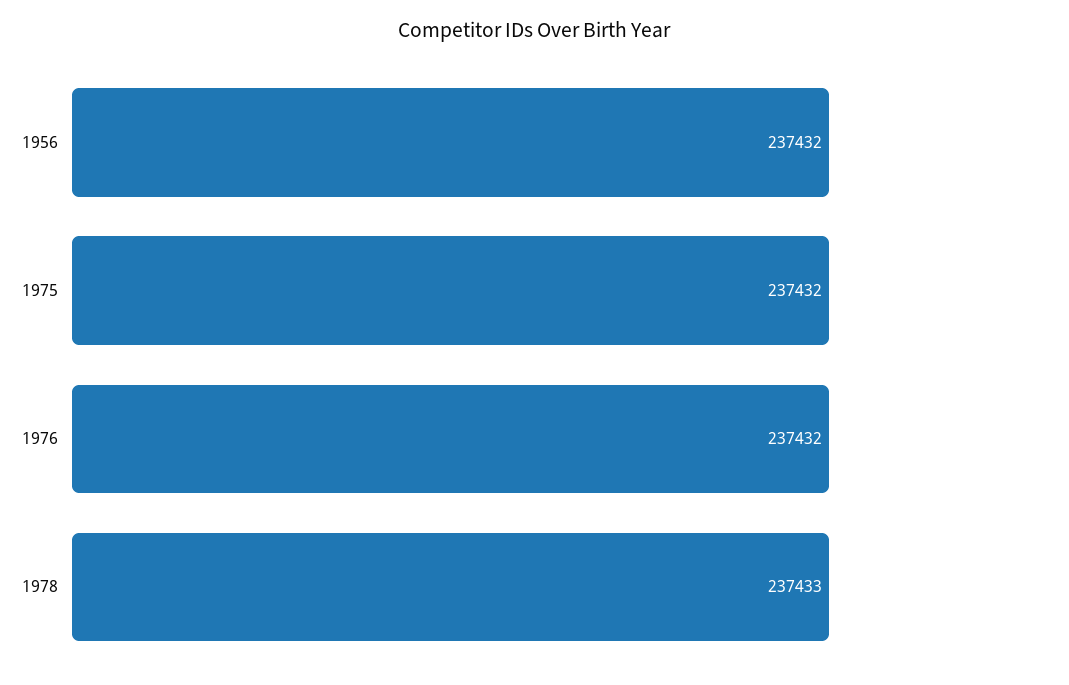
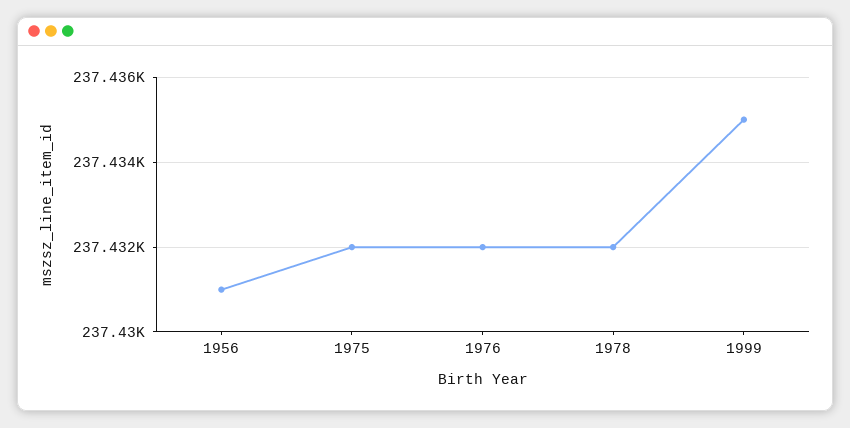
1956: 237432 -> 237431
1978: 237433 -> 237432
1999: none -> 237435

